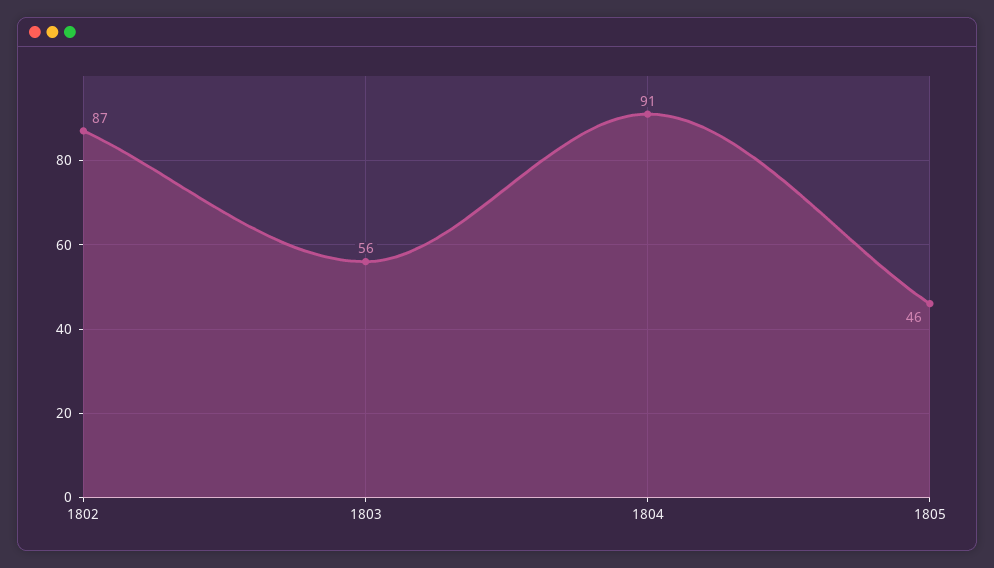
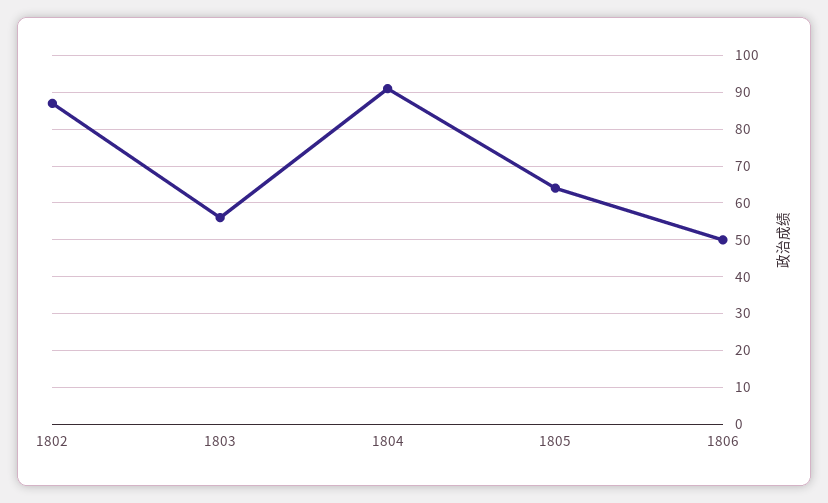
1805: 46 -> 65
1806: none -> 50

